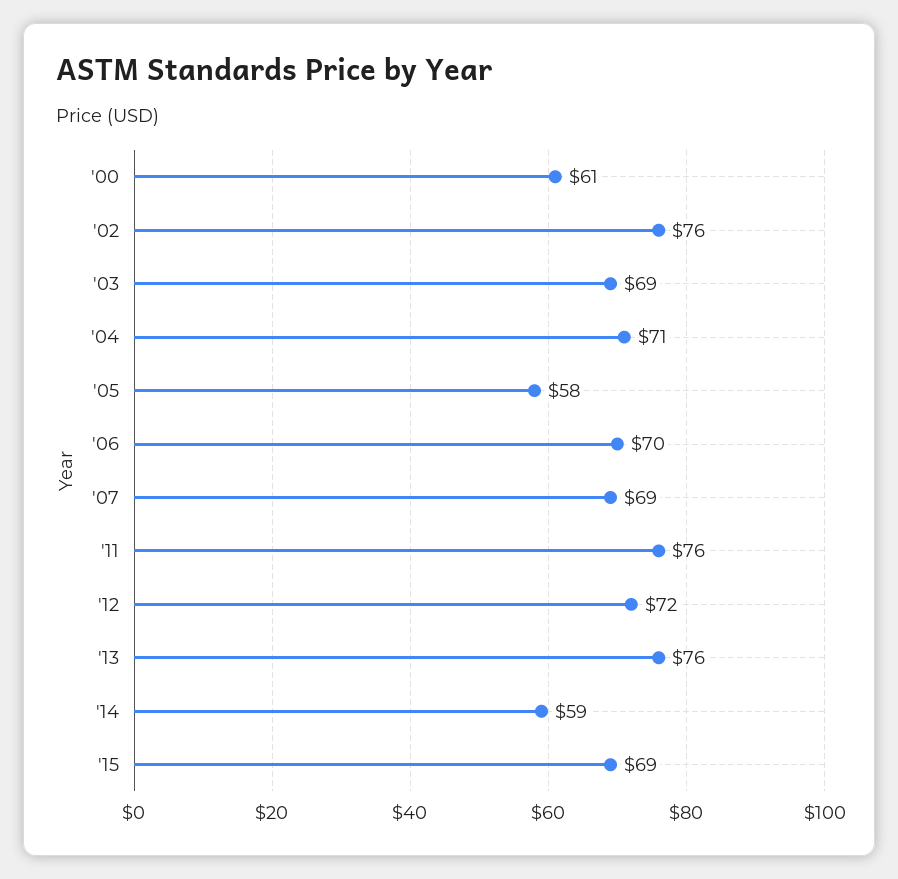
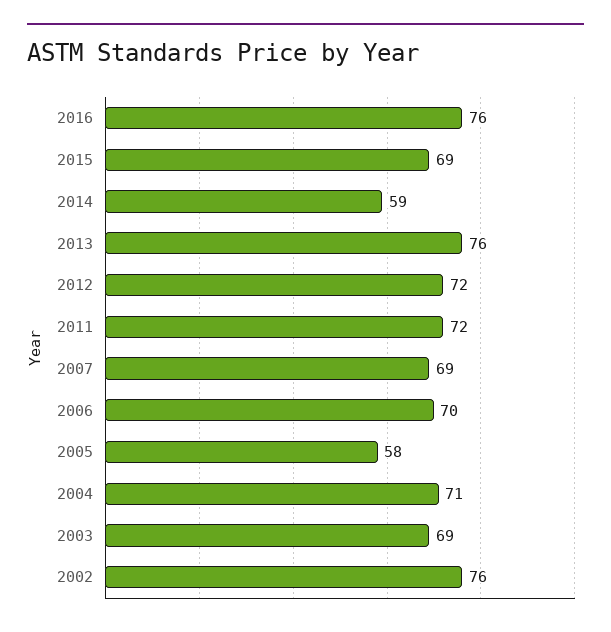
'00: 61 -> none
'11: 76 -> 72
2016: none -> 76

